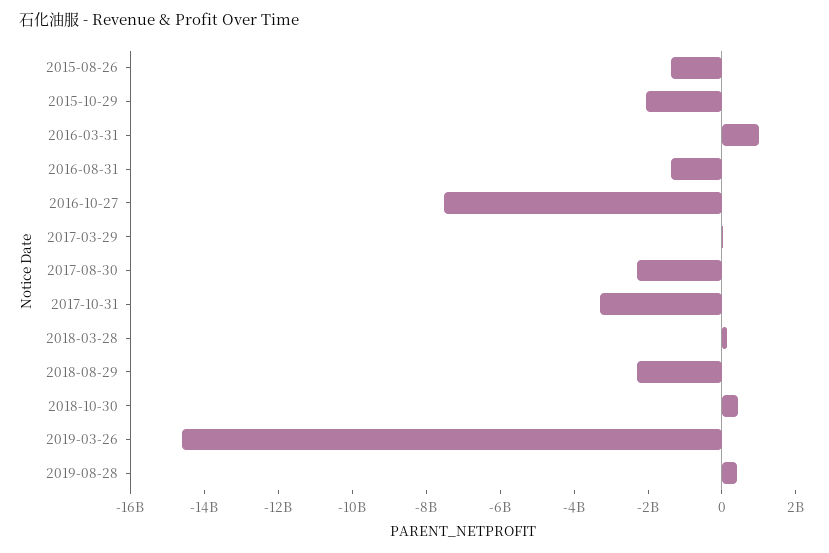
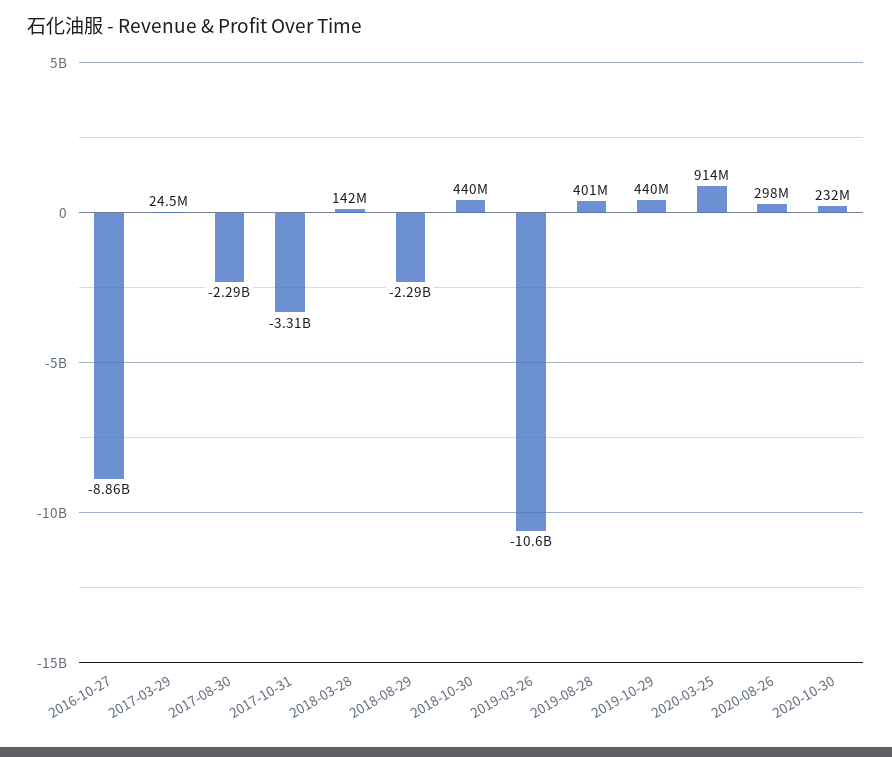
2015-08-26: -1500000000 -> none
2015-10-29: -2000000000 -> none
2016-03-31: 1000000000 -> none
2016-08-31: -1500000000 -> none
2016-10-27: -7500000000 -> -8860000000
2019-03-26: -14500000000 -> -10600000000
2019-10-29: none -> 440000000
2020-03-25: none -> 914000000
2020-08-26: none -> 298000000
2020-10-30: none -> 232000000

